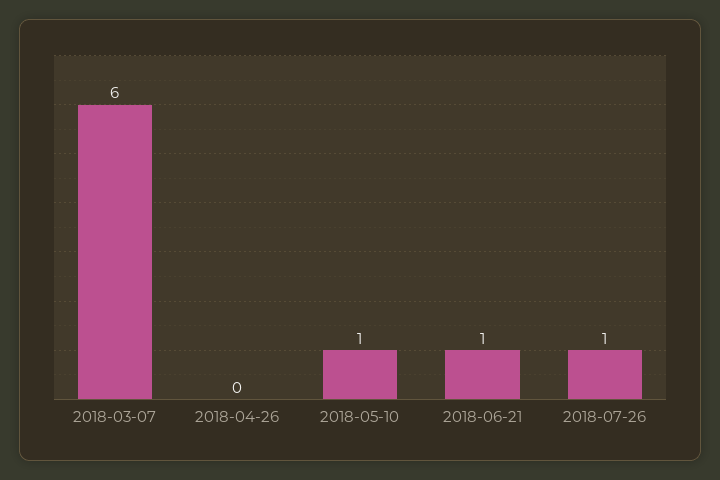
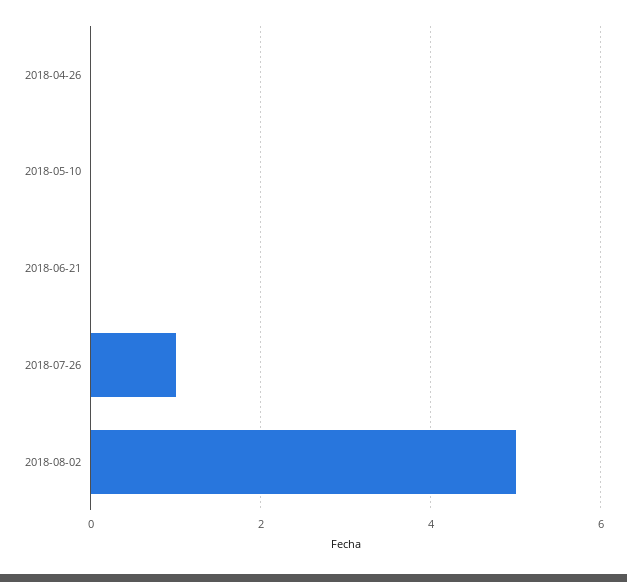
2018-03-07: 6 -> none
2018-05-10: 1 -> 0
2018-06-21: 1 -> 0
2018-08-02: none -> 5

